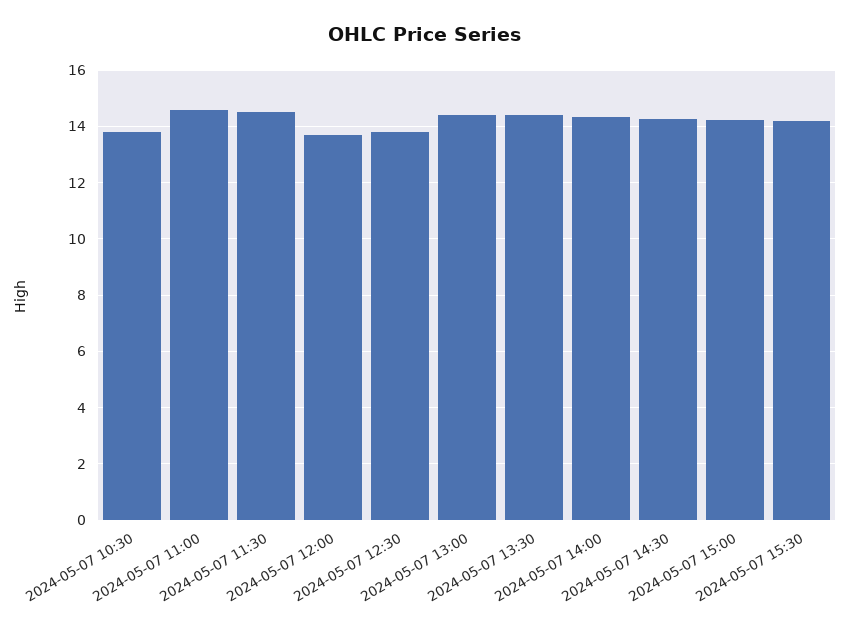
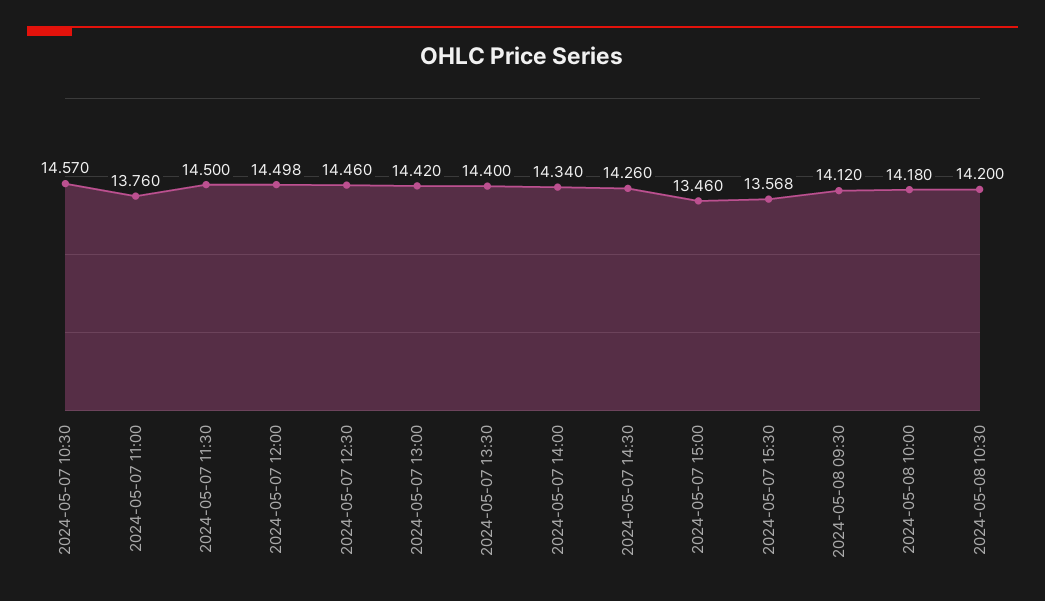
2024-05-07 10:30: 13.75 -> 14.57
2024-05-07 11:00: 14.5 -> 13.76
2024-05-07 12:00: 13.75 -> 14.498
2024-05-07 12:30: 13.75 -> 14.46
2024-05-07 15:00: 14.25 -> 13.46
2024-05-07 15:30: 14.25 -> 13.568
2024-05-08 09:30: none -> 14.12
2024-05-08 10:00: none -> 14.18
2024-05-08 10:30: none -> 14.2

